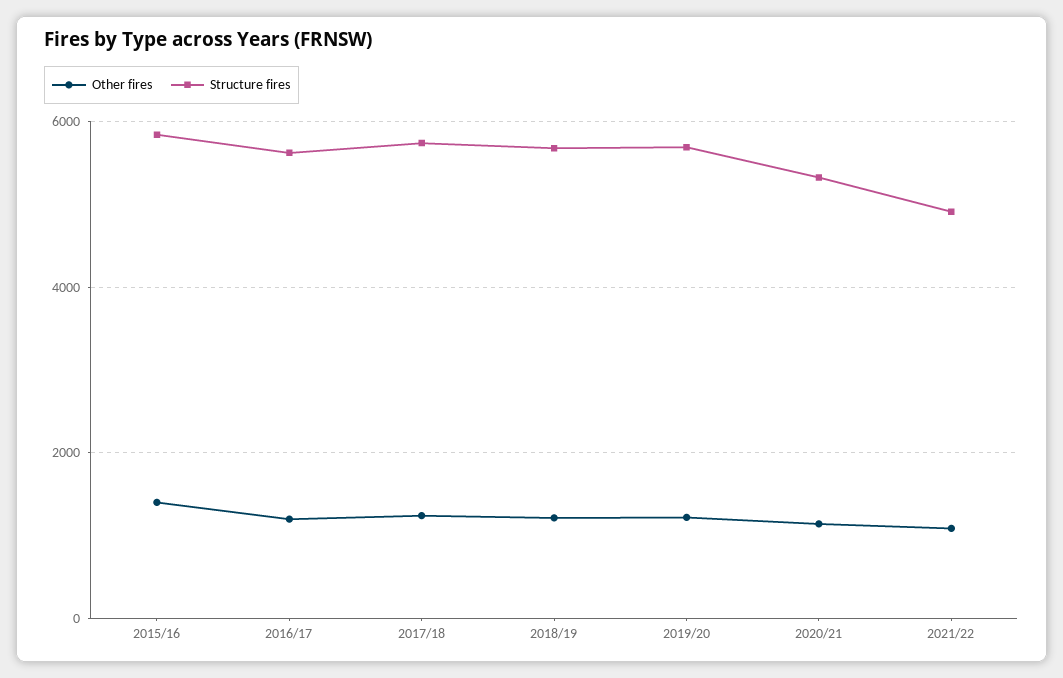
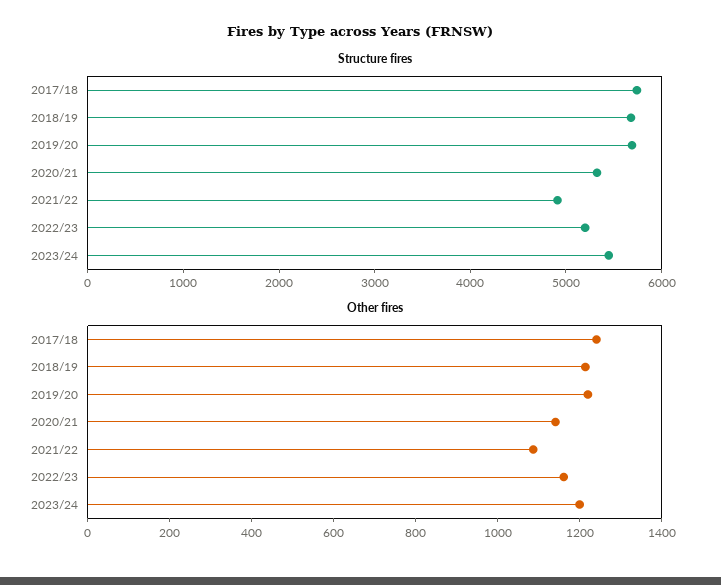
Other fires, 2015/16: 1400 -> none
Structure fires, 2015/16: 5800 -> none
Other fires, 2016/17: 1200 -> none
Structure fires, 2016/17: 5600 -> none
Structure fires, 2022/23: none -> 5200
Structure fires, 2023/24: none -> 5400
Other fires, 2022/23: none -> 1150
Other fires, 2023/24: none -> 1200

